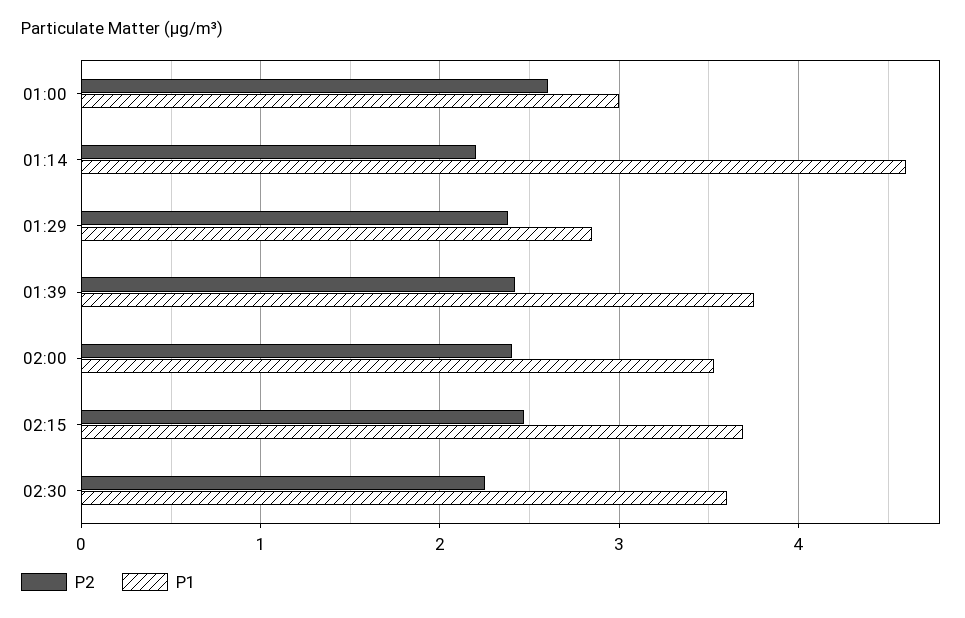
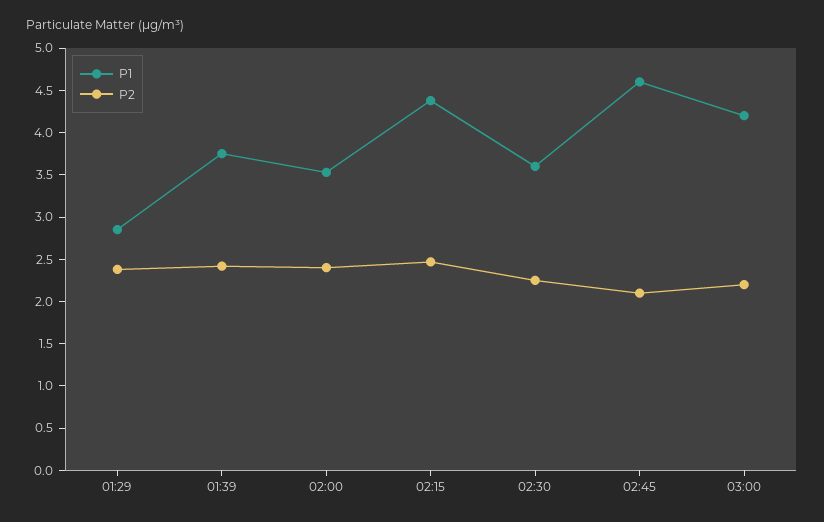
P2, 01:00: 2.6 -> none
P1, 01:00: 3 -> none
P2, 01:14: 2.2 -> none
P1, 01:14: 4.6 -> none
P1, 02:15: 3.7 -> 4.4
P1, 02:45: none -> 4.6
P2, 02:45: none -> 2.1
P1, 03:00: none -> 4.2
P2, 03:00: none -> 2.2

